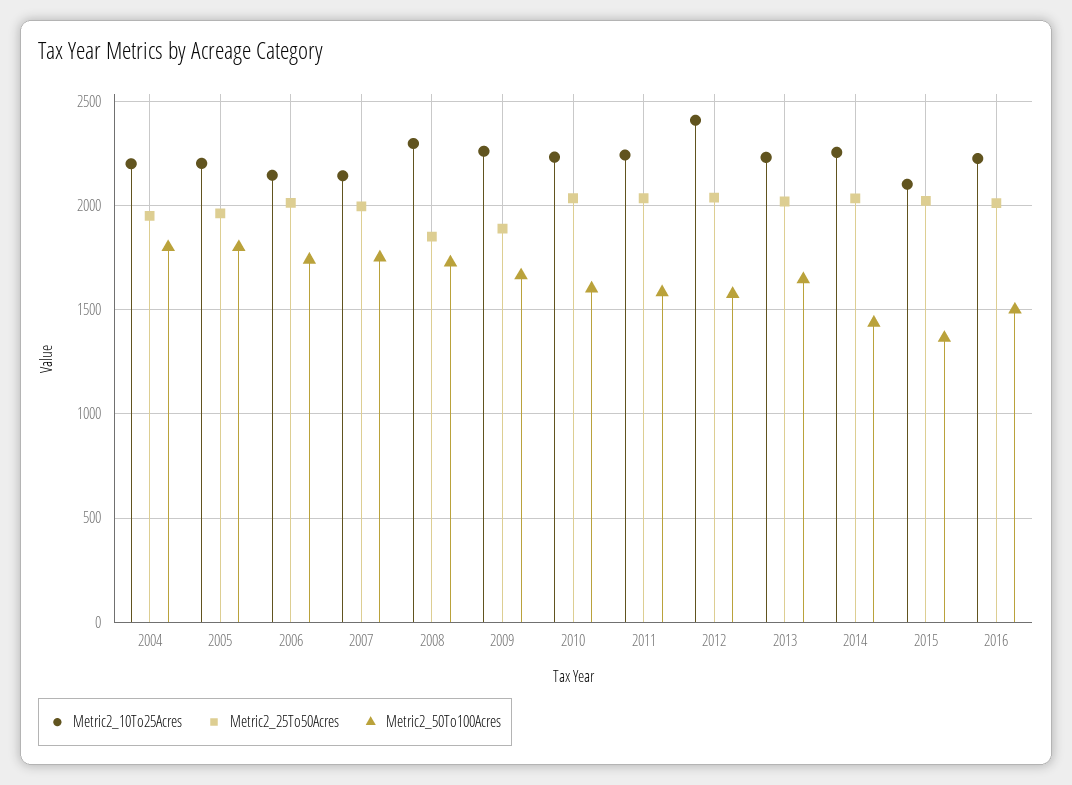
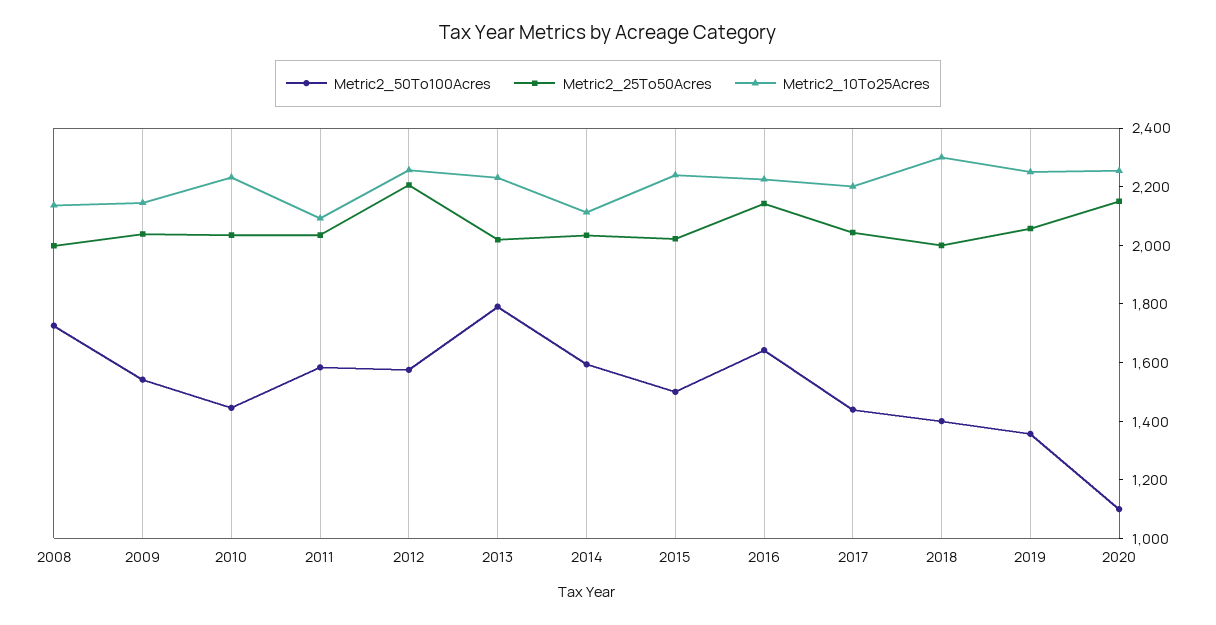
Metric2_10To25Acres, 2004: 2200 -> none
Metric2_25To50Acres, 2004: 1950 -> none
Metric2_50To100Acres, 2004: 1800 -> none
Metric2_10To25Acres, 2005: 2200 -> none
Metric2_25To50Acres, 2005: 1950 -> none
Metric2_50To100Acres, 2005: 1800 -> none
Metric2_10To25Acres, 2006: 2150 -> none
Metric2_25To50Acres, 2006: 2000 -> none
Metric2_50To100Acres, 2006: 1750 -> none
Metric2_10To25Acres, 2007: 2150 -> none
Metric2_25To50Acres, 2007: 2000 -> none
Metric2_50To100Acres, 2007: 1750 -> none
Metric2_10To25Acres, 2008: 2300 -> 2150
Metric2_25To50Acres, 2008: 1850 -> 2000
Metric2_10To25Acres, 2009: 2250 -> 2150
Metric2_25To50Acres, 2009: 1900 -> 2050
Metric2_50To100Acres, 2009: 1650 -> 1550
Metric2_50To100Acres, 2010: 1600 -> 1450
Metric2_10To25Acres, 2011: 2250 -> 2100
Metric2_10To25Acres, 2012: 2400 -> 2250
Metric2_25To50Acres, 2012: 2050 -> 2200
Metric2_50To100Acres, 2013: 1650 -> 1800
Metric2_10To25Acres, 2014: 2250 -> 2100
Metric2_50To100Acres, 2014: 1450 -> 1600
Metric2_10To25Acres, 2015: 2100 -> 2250
Metric2_50To100Acres, 2015: 1350 -> 1500
Metric2_25To50Acres, 2016: 2000 -> 2150
Metric2_50To100Acres, 2016: 1500 -> 1650
Metric2_50To100Acres, 2017: none -> 1450
Metric2_25To50Acres, 2017: none -> 2050
Metric2_10To25Acres, 2017: none -> 2200
Metric2_50To100Acres, 2018: none -> 1400
Metric2_25To50Acres, 2018: none -> 2000
Metric2_10To25Acres, 2018: none -> 2300
Metric2_50To100Acres, 2019: none -> 1350
Metric2_25To50Acres, 2019: none -> 2050
Metric2_10To25Acres, 2019: none -> 2250
Metric2_50To100Acres, 2020: none -> 1100
Metric2_25To50Acres, 2020: none -> 2150
Metric2_10To25Acres, 2020: none -> 2250

